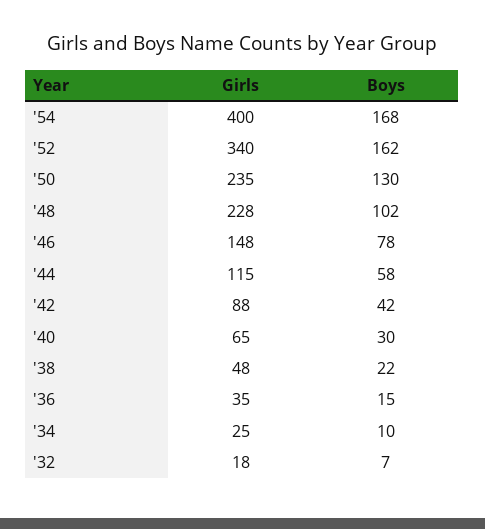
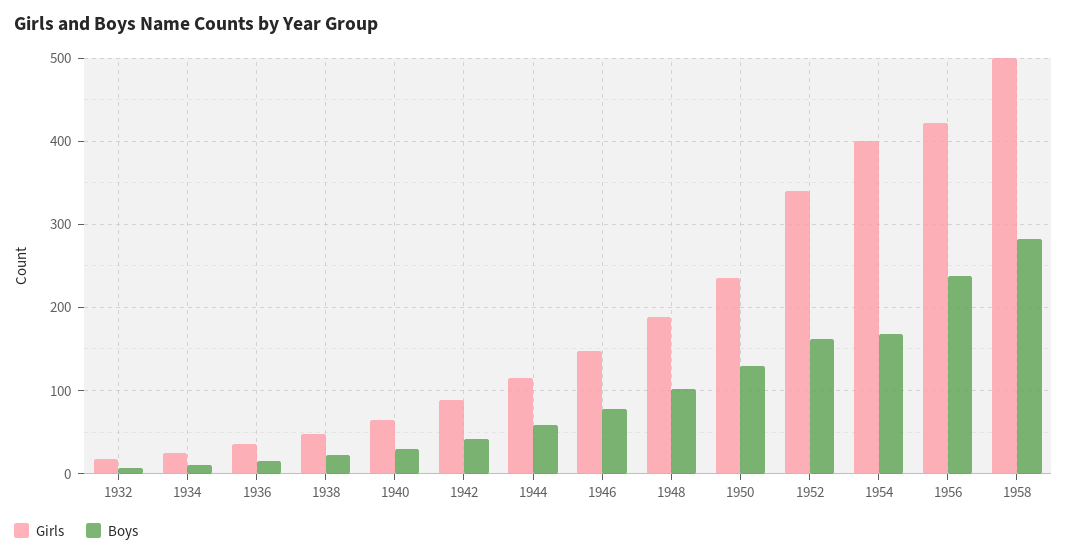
Girls, '48: 228 -> 190
Girls, 1956: none -> 420
Boys, 1956: none -> 240
Girls, 1958: none -> 500
Boys, 1958: none -> 280

